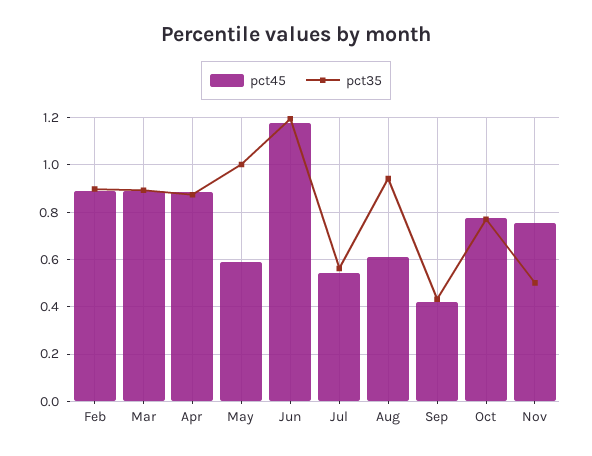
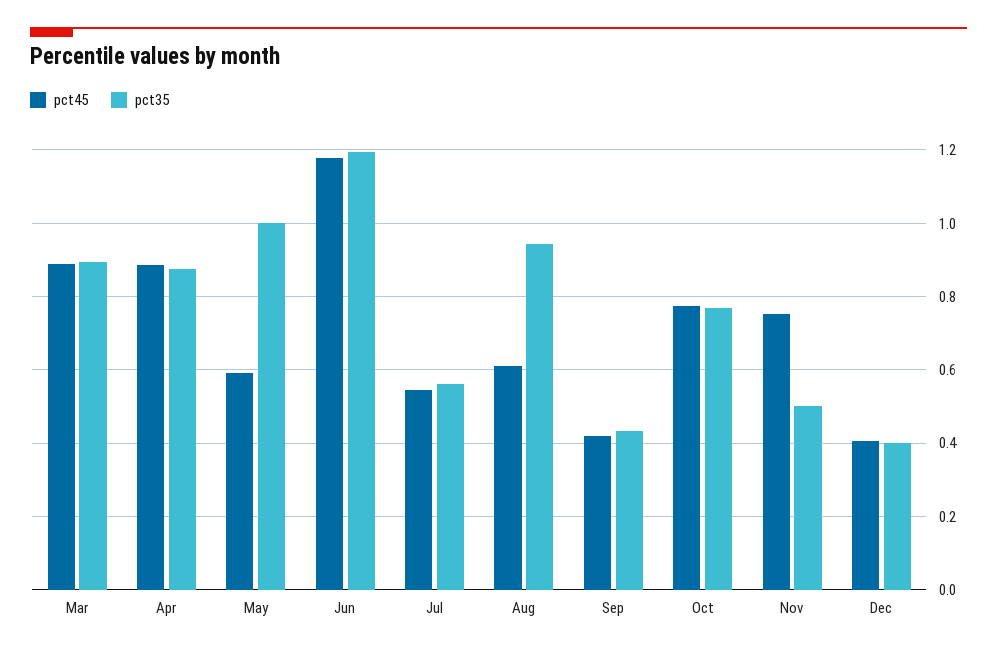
pct45, Feb: 0.9 -> none
pct35, Feb: 0.9 -> none
pct45, Dec: none -> 0.4
pct35, Dec: none -> 0.4

